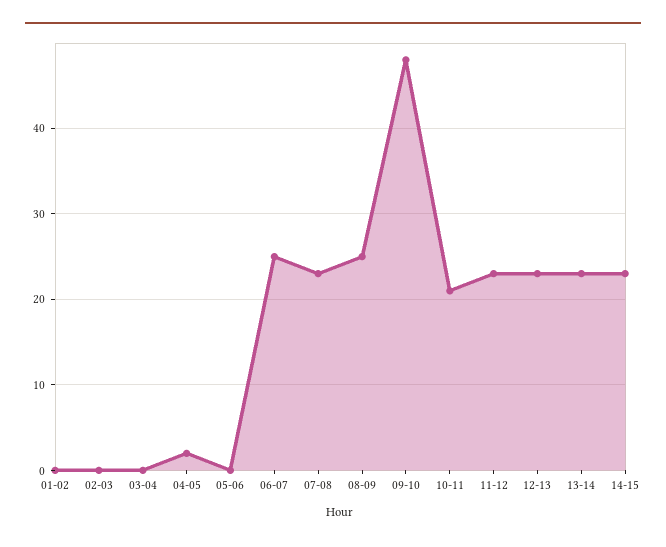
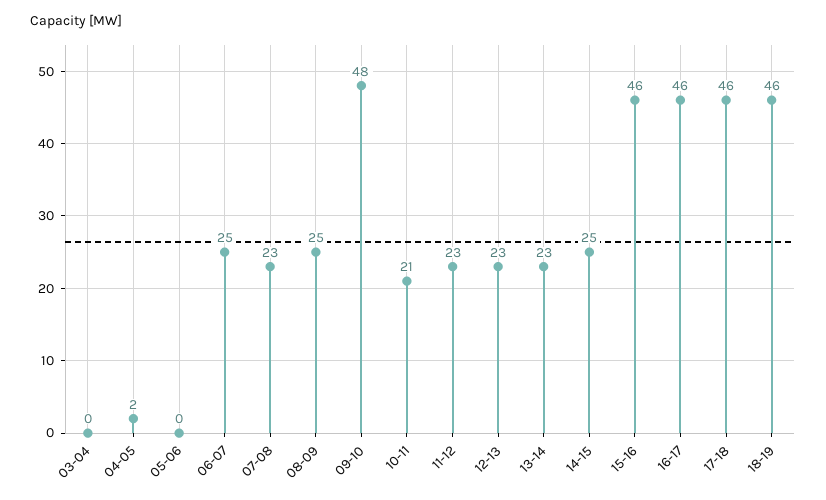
01-02: 0 -> none
02-03: 0 -> none
14-15: 23 -> 25
15-16: none -> 46
16-17: none -> 46
17-18: none -> 46
18-19: none -> 46

